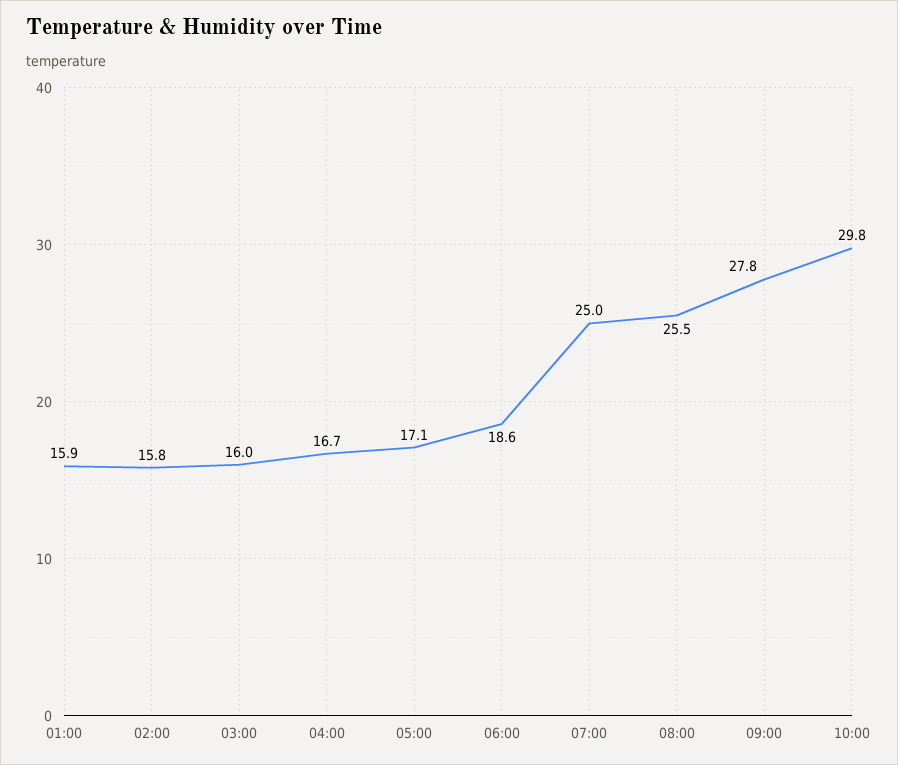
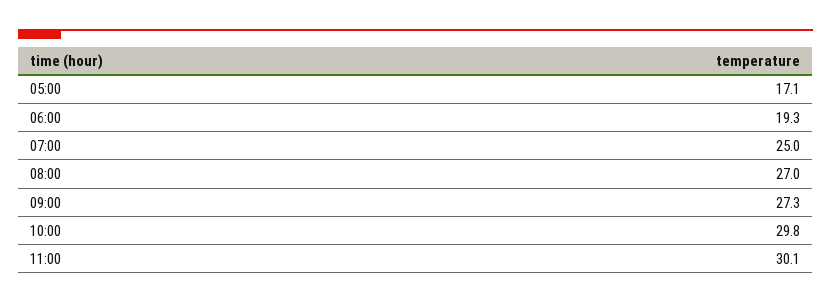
01:00: 15.9 -> none
02:00: 15.8 -> none
03:00: 16 -> none
04:00: 16.7 -> none
06:00: 18.6 -> 19.3
08:00: 25.5 -> 27
09:00: 27.8 -> 27.3
11:00: none -> 30.1

